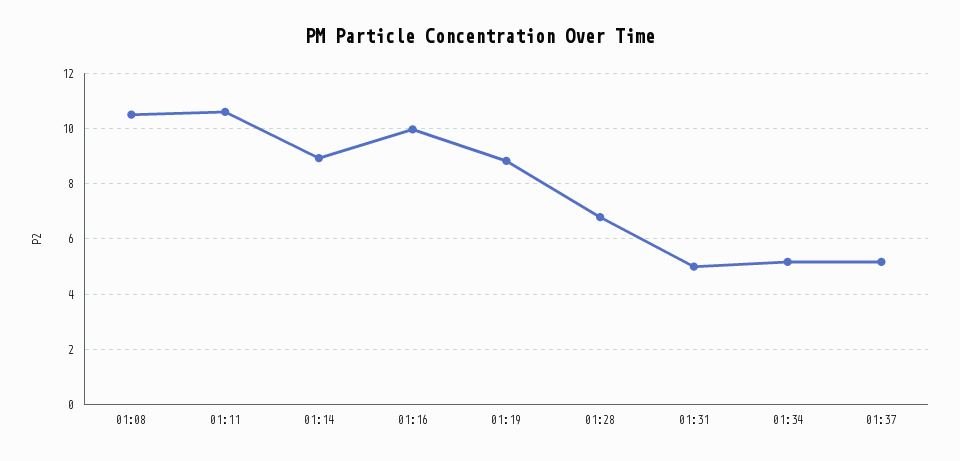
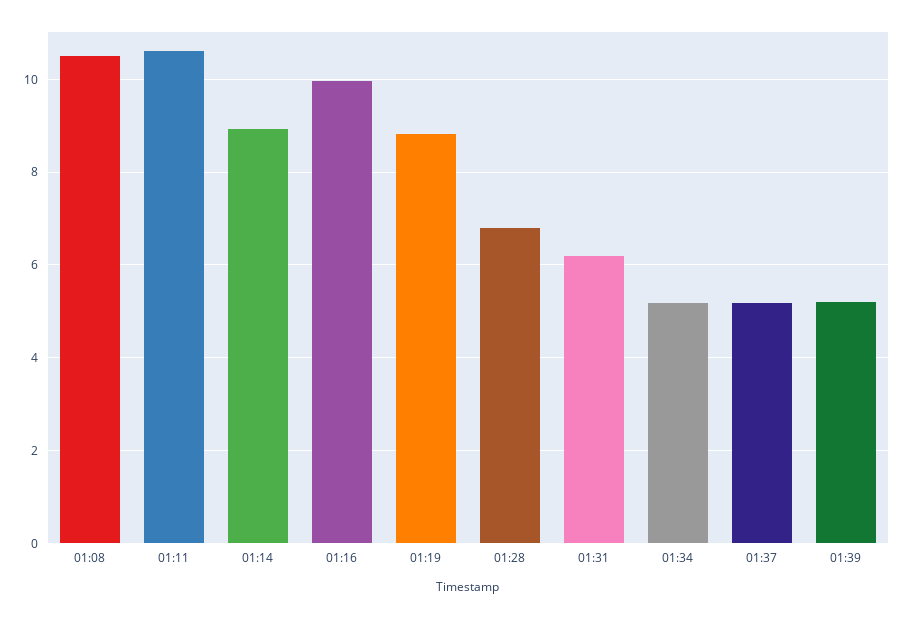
01:31: 5 -> 6.2
01:39: none -> 5.2

